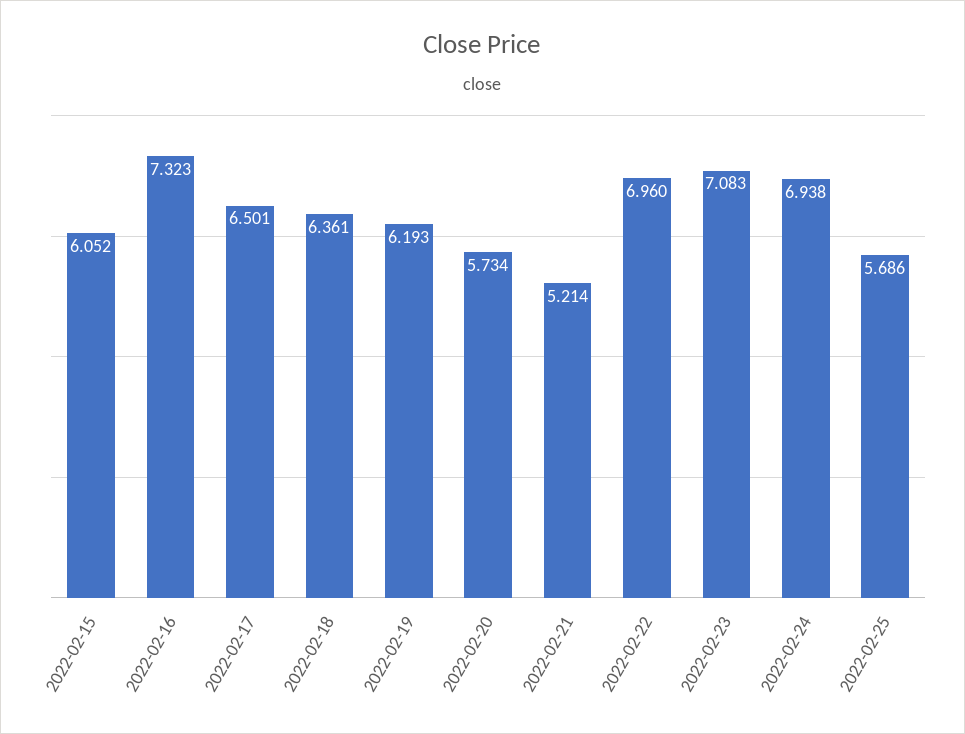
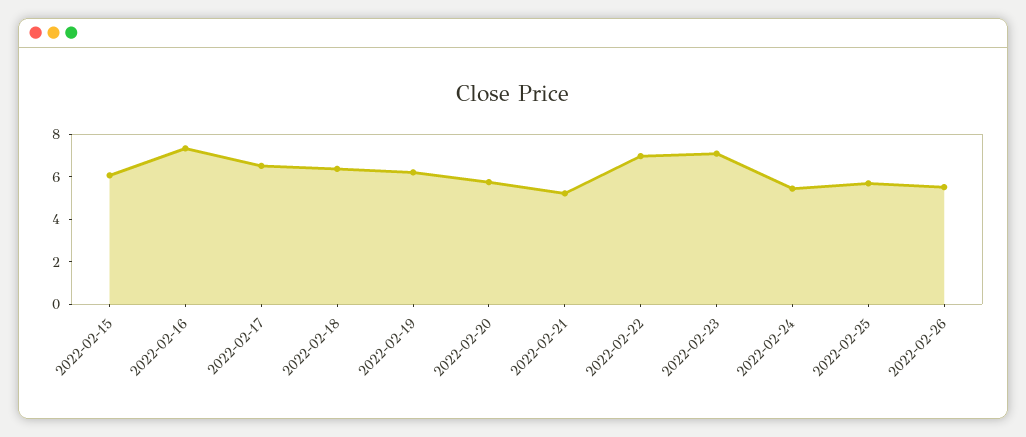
2022-02-24: 6.938 -> 5.5
2022-02-26: none -> 5.5

